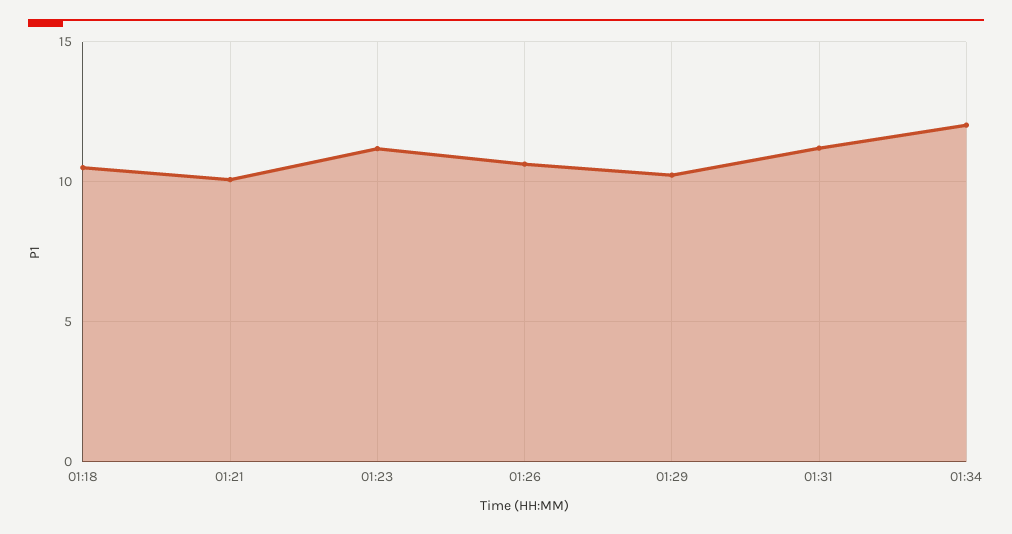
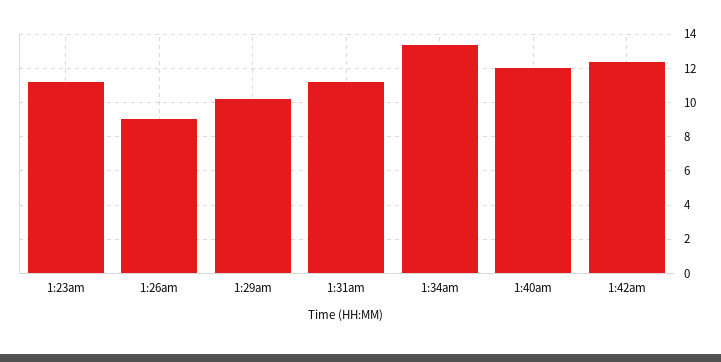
01:18: 10.5 -> none
01:21: 10 -> none
01:26: 10.5 -> 9
01:34: 12 -> 13.5
1:40am: none -> 12
1:42am: none -> 12.5

